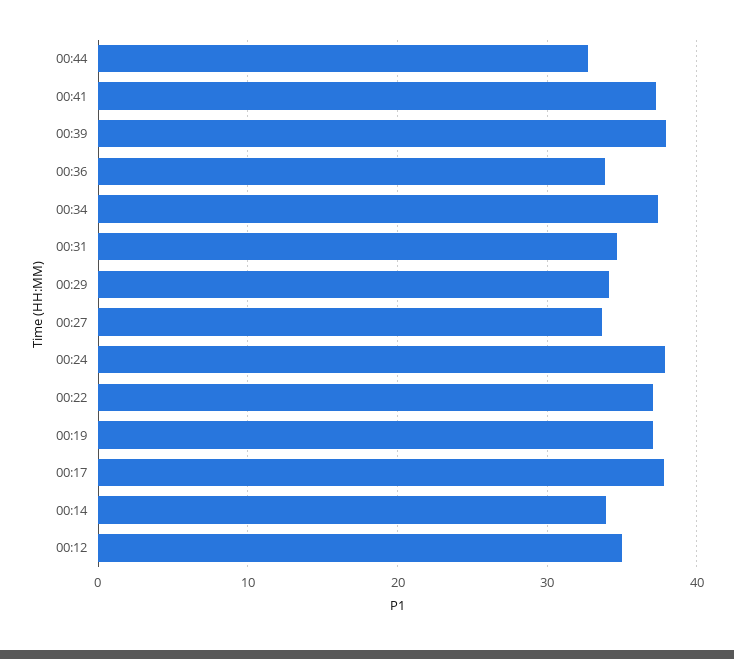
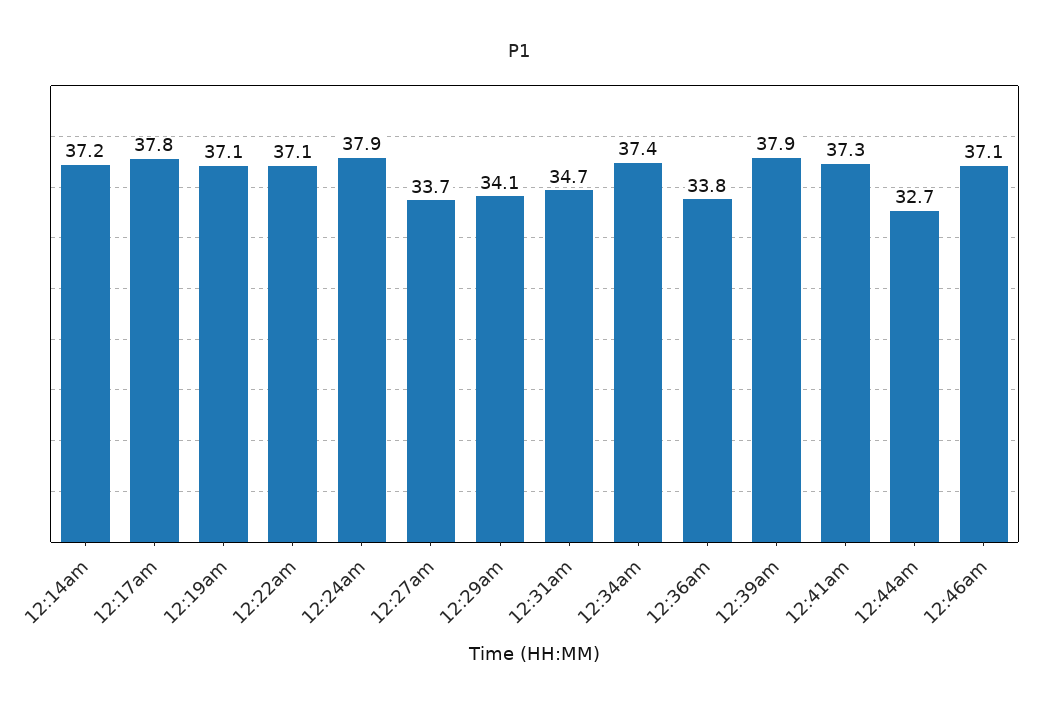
00:14: 34 -> 37.2
00:12: 35 -> none
12:46am: none -> 37.1

